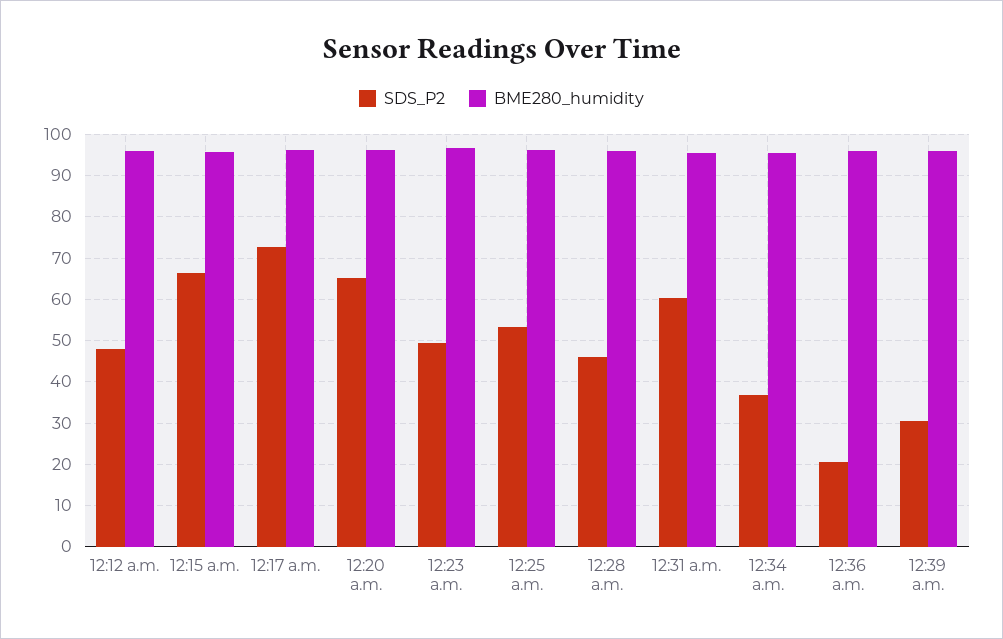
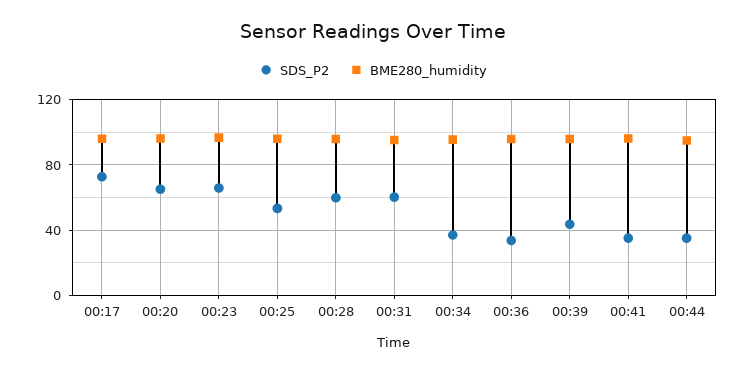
SDS_P2, 12:12 a.m.: 48 -> none
BME280_humidity, 12:12 a.m.: 96 -> none
SDS_P2, 12:15 a.m.: 66 -> none
BME280_humidity, 12:15 a.m.: 96 -> none
SDS_P2, 12:23 a.m.: 50 -> 65
SDS_P2, 12:28 a.m.: 46 -> 60
SDS_P2, 12:36 a.m.: 20 -> 35
SDS_P2, 12:39 a.m.: 30 -> 45
SDS_P2, 00:41: none -> 35
BME280_humidity, 00:41: none -> 95
SDS_P2, 00:44: none -> 35
BME280_humidity, 00:44: none -> 95

